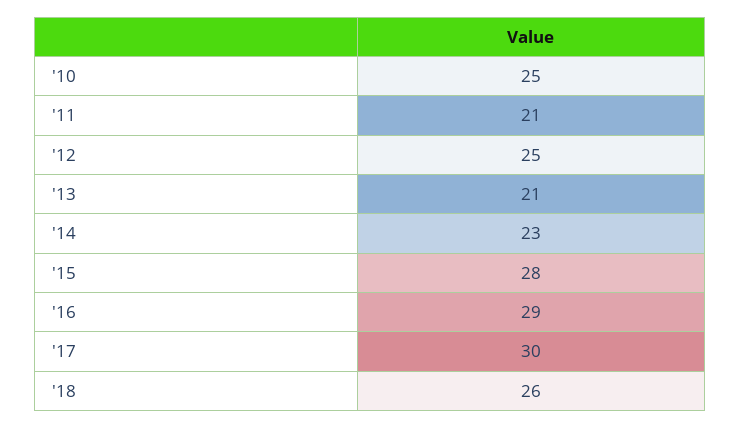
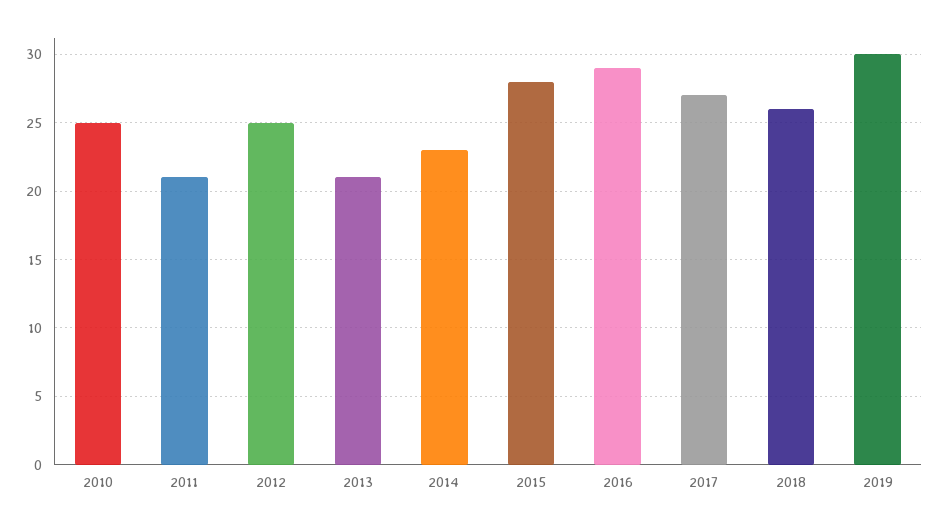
'17: 30 -> 27
2019: none -> 30

